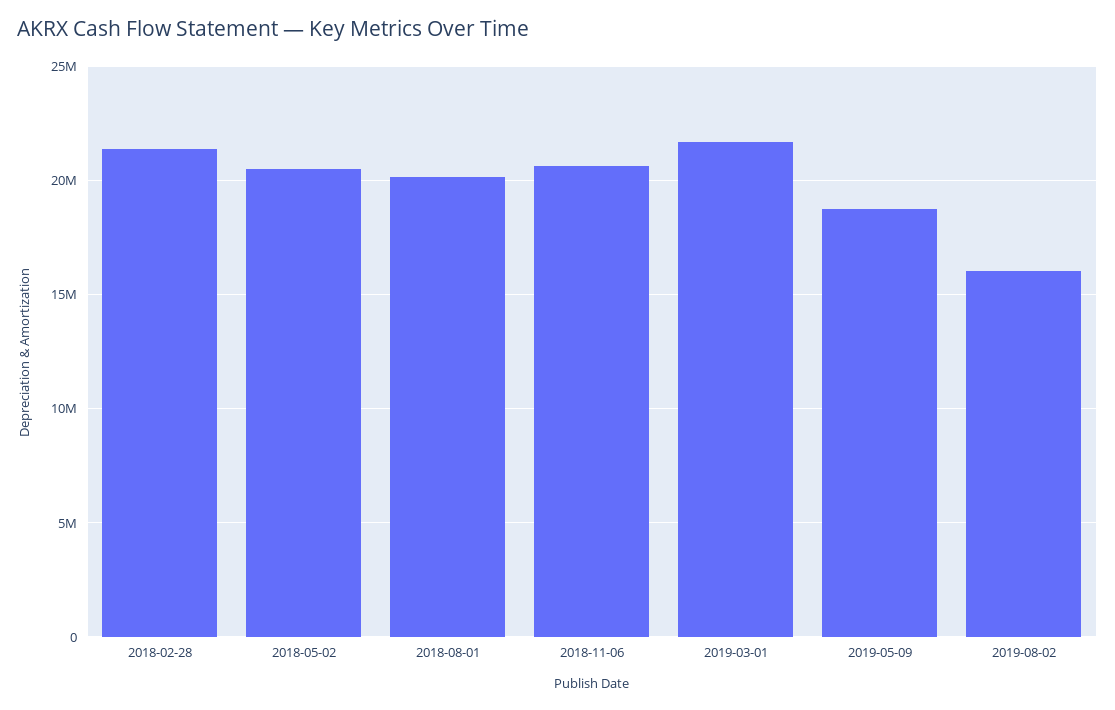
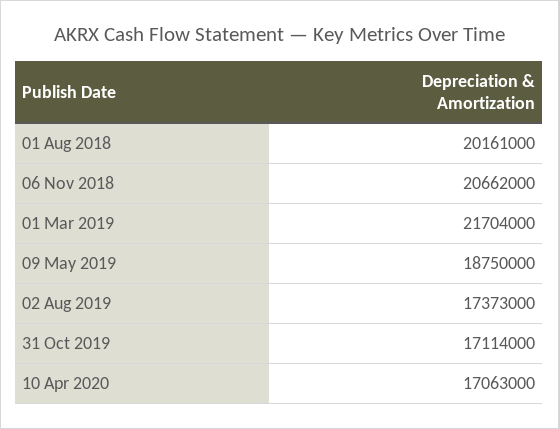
2018-02-28: 21500000 -> none
2018-05-02: 20500000 -> none
2019-08-02: 16000000 -> 17373000
31 Oct 2019: none -> 17114000
10 Apr 2020: none -> 17063000

